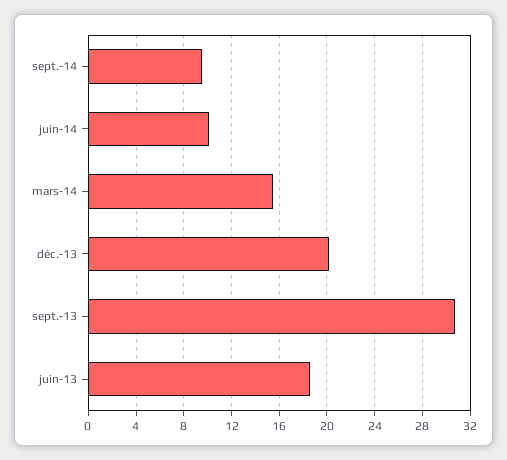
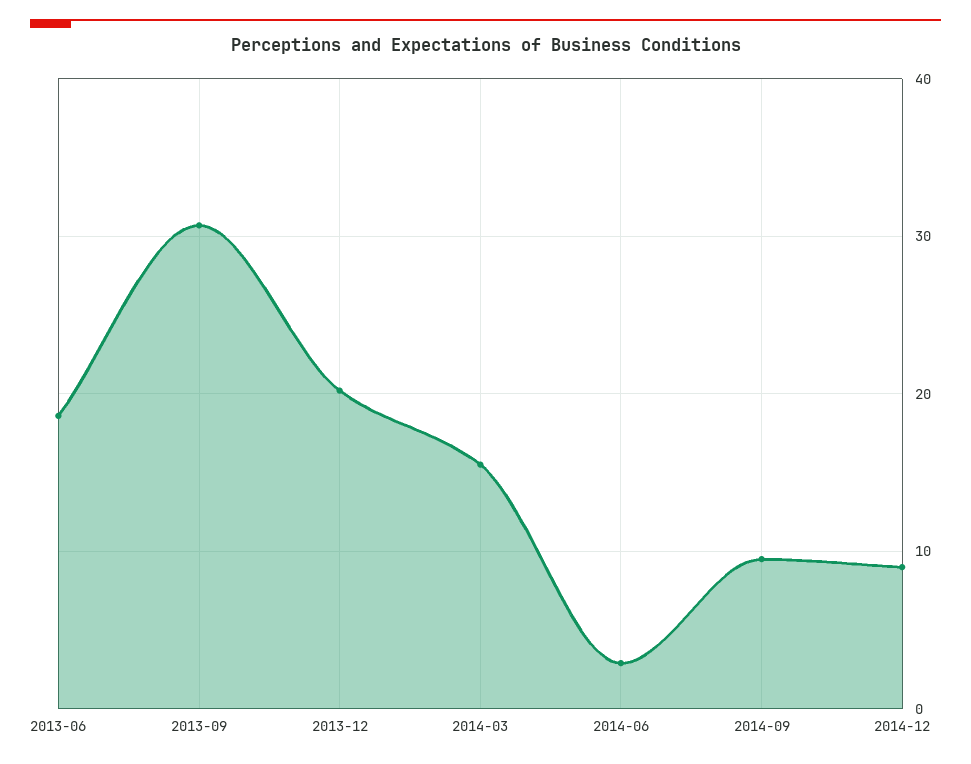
juin-14: 10 -> 3
2014-12: none -> 9

